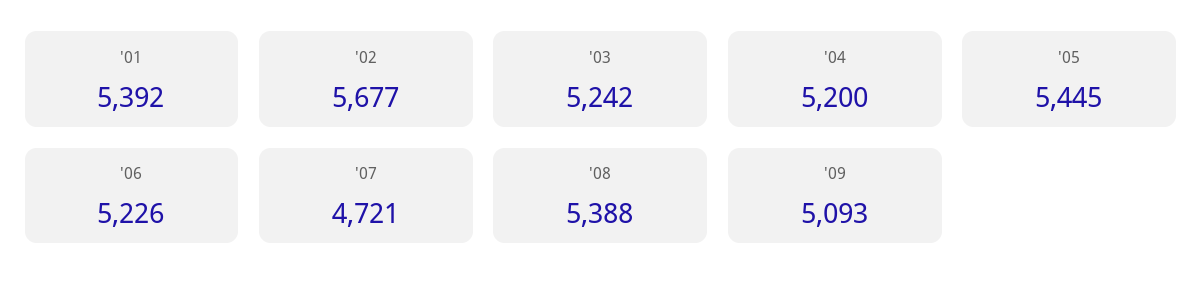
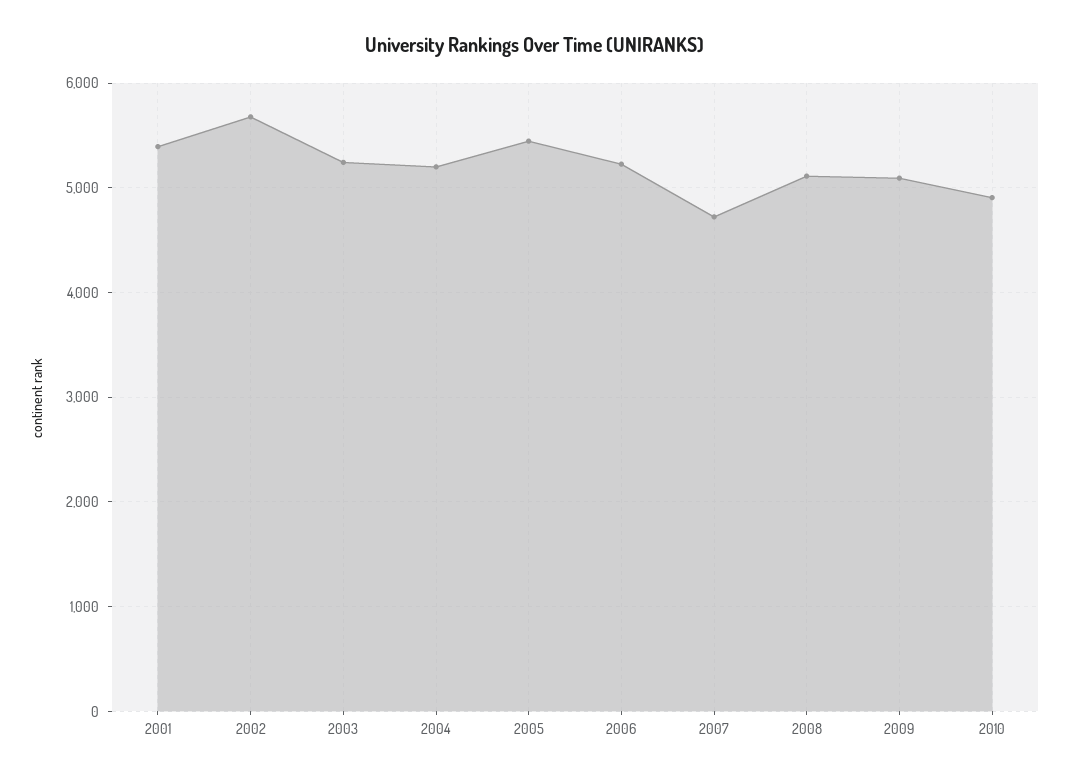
'08: 5388 -> 5100
2010: none -> 4900

